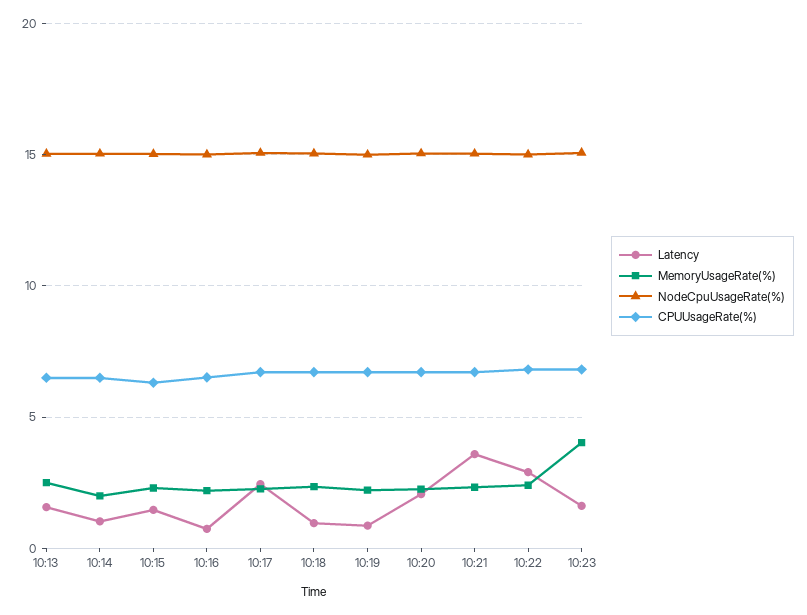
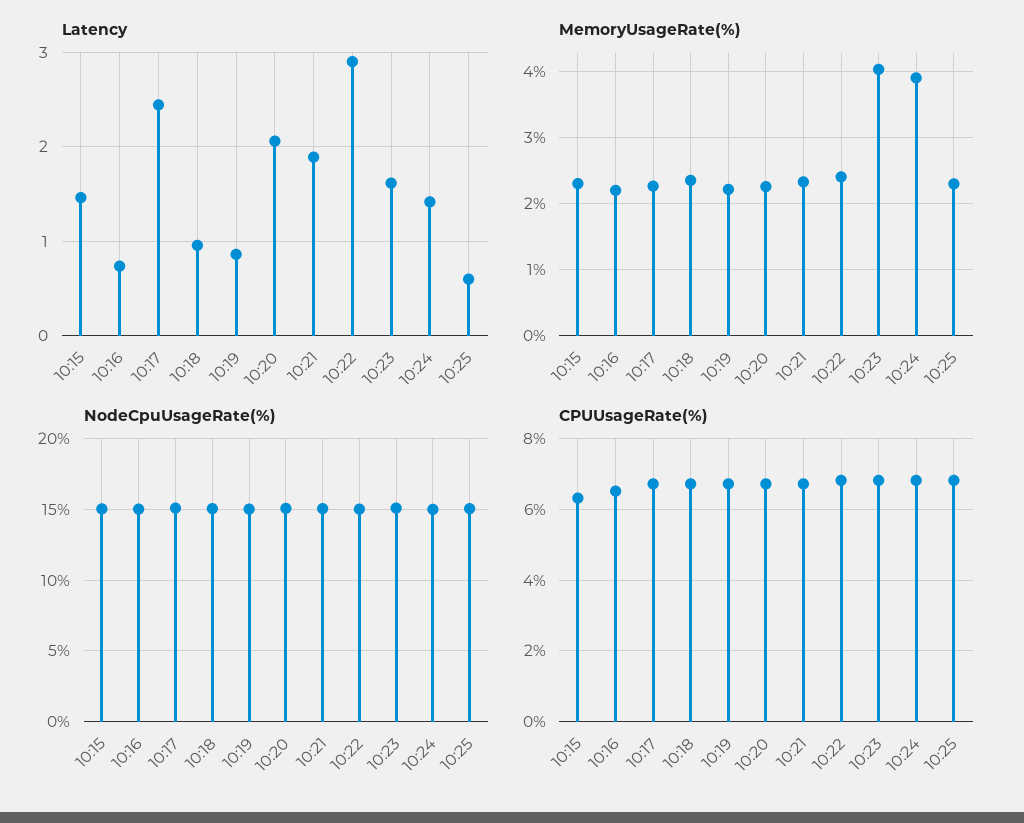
Latency, 10:13: 1.5 -> none
MemoryUsageRate(%), 10:13: 2.5 -> none
NodeCpuUsageRate(%), 10:13: 15 -> none
CPUUsageRate(%), 10:13: 6.5 -> none
Latency, 10:14: 1 -> none
MemoryUsageRate(%), 10:14: 2 -> none
NodeCpuUsageRate(%), 10:14: 15 -> none
CPUUsageRate(%), 10:14: 6.5 -> none
Latency, 10:21: 3.5 -> 1.9
Latency, 10:24: none -> 1.4
Latency, 10:25: none -> 0.6
MemoryUsageRate(%), 10:24: none -> 3.9
MemoryUsageRate(%), 10:25: none -> 2.3
NodeCpuUsageRate(%), 10:24: none -> 15
NodeCpuUsageRate(%), 10:25: none -> 15
CPUUsageRate(%), 10:24: none -> 6.8
CPUUsageRate(%), 10:25: none -> 6.8

